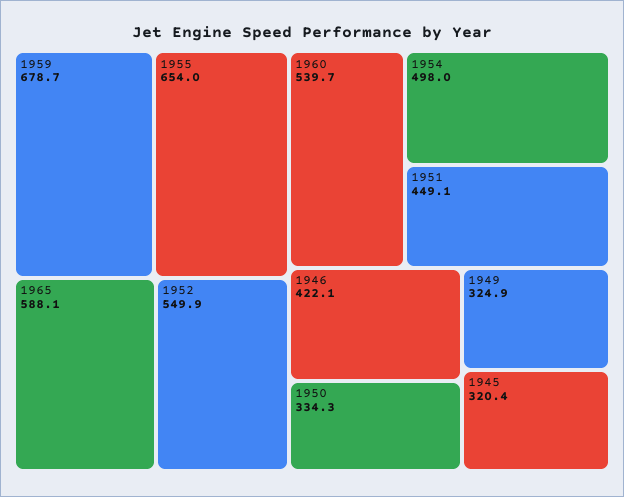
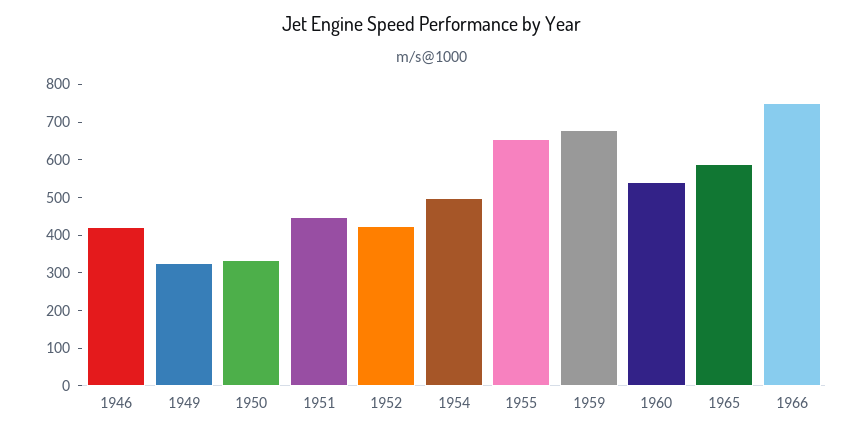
1952: 549.9 -> 425
1945: 320.4 -> none
1966: none -> 750

